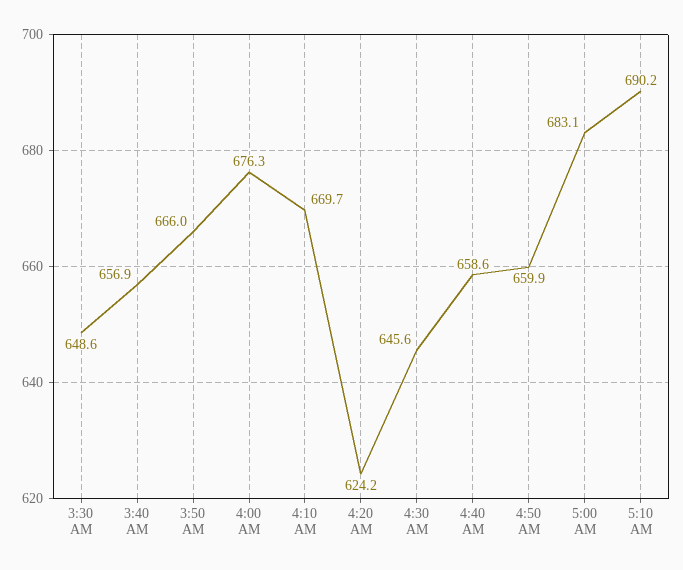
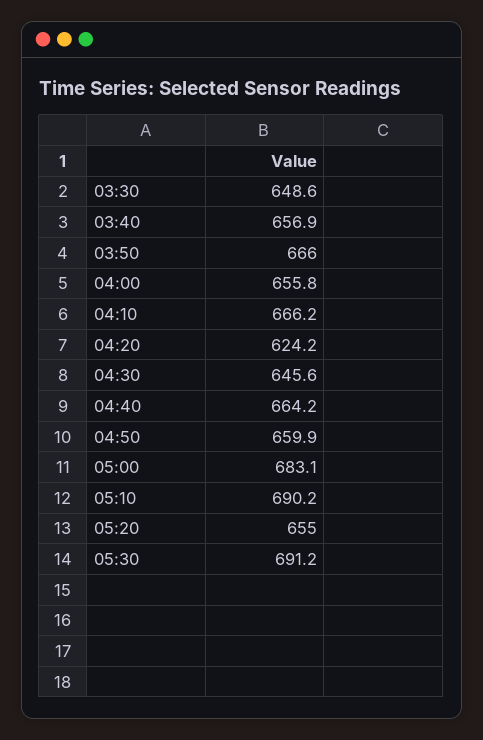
4:00 AM: 676.3 -> 655.8
4:10 AM: 669.7 -> 666.2
4:40 AM: 658.6 -> 664.2
05:20: none -> 655
05:30: none -> 691.2

